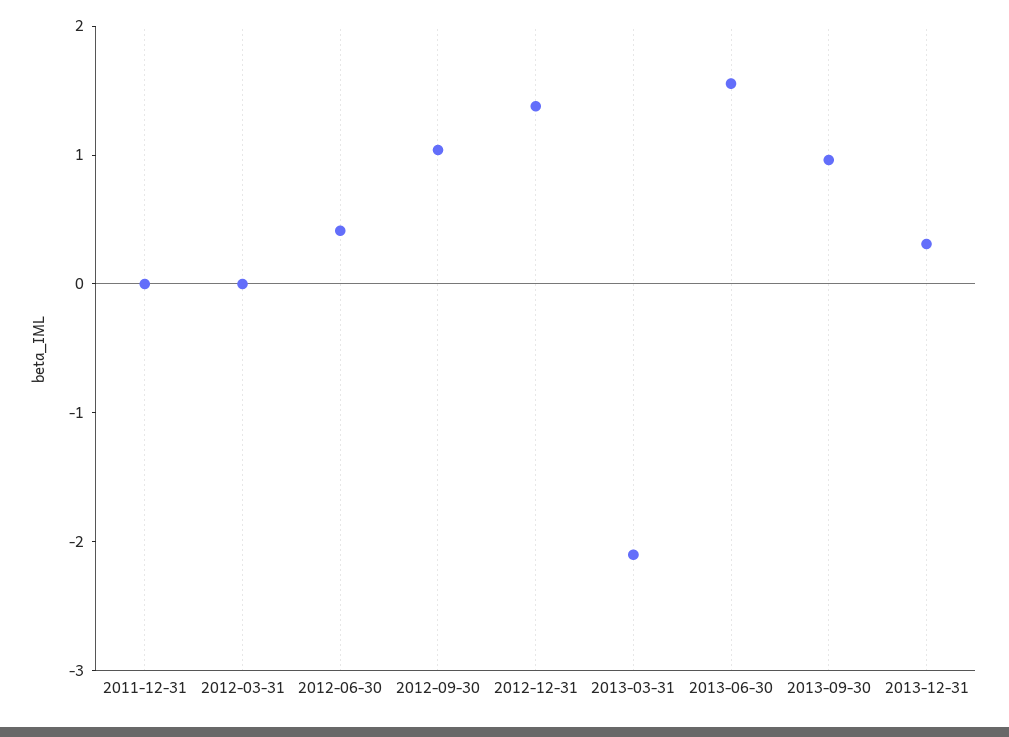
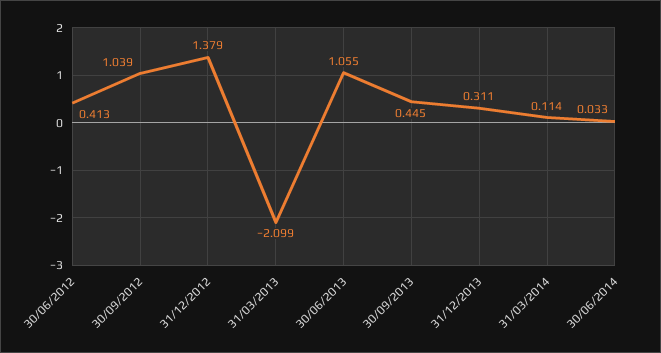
2011-12-31: 0 -> none
2012-03-31: 0 -> none
2013-06-30: 1.6 -> 1.055
2013-09-30: 1 -> 0.445
31/03/2014: none -> 0.114
30/06/2014: none -> 0.033

